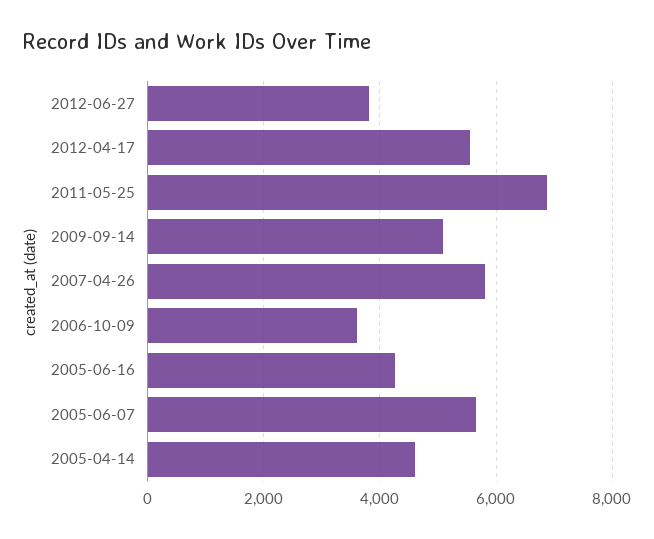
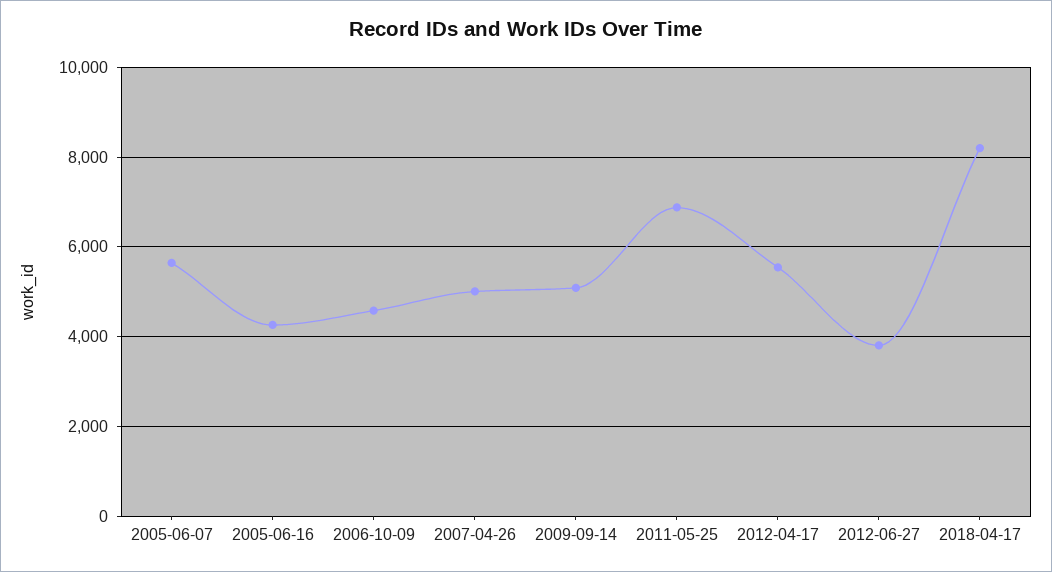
2007-04-26: 5800 -> 5000
2006-10-09: 3600 -> 4600
2005-04-14: 4600 -> none
2018-04-17: none -> 8200

